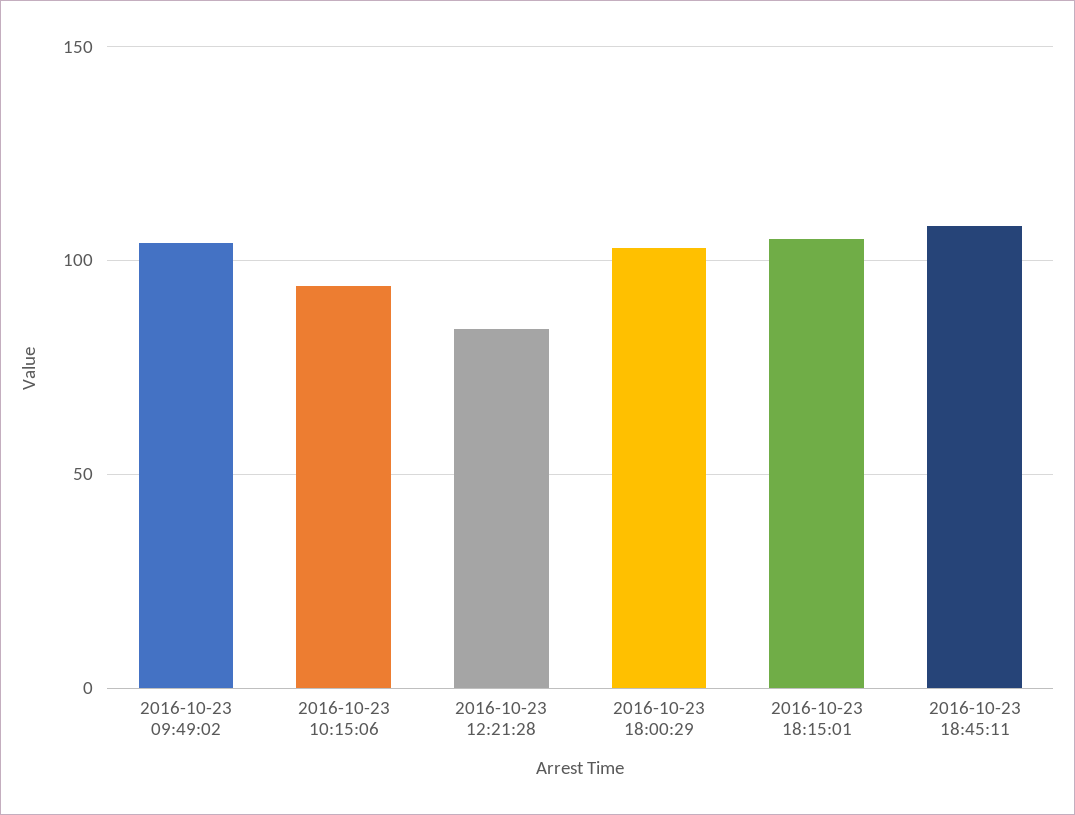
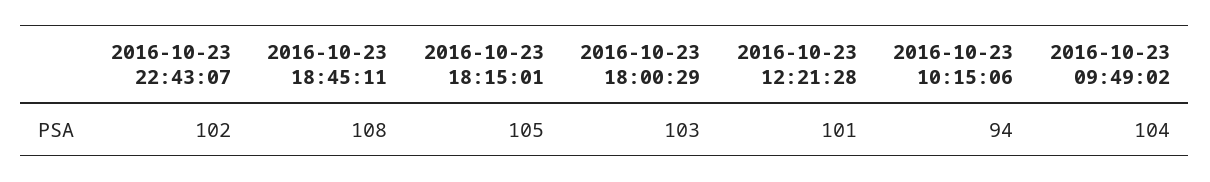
2016-10-23 12:21:28: 85 -> 101
2016-10-23 22:43:07: none -> 102

